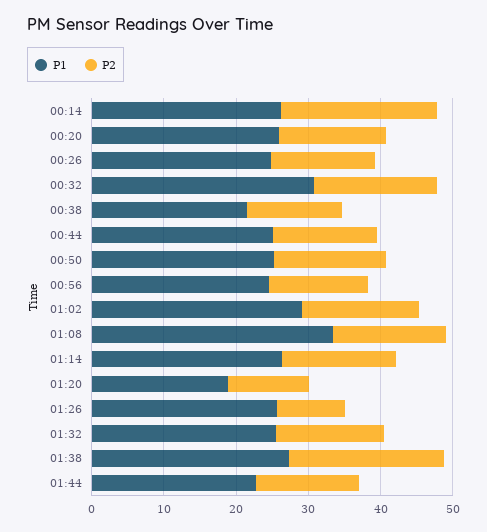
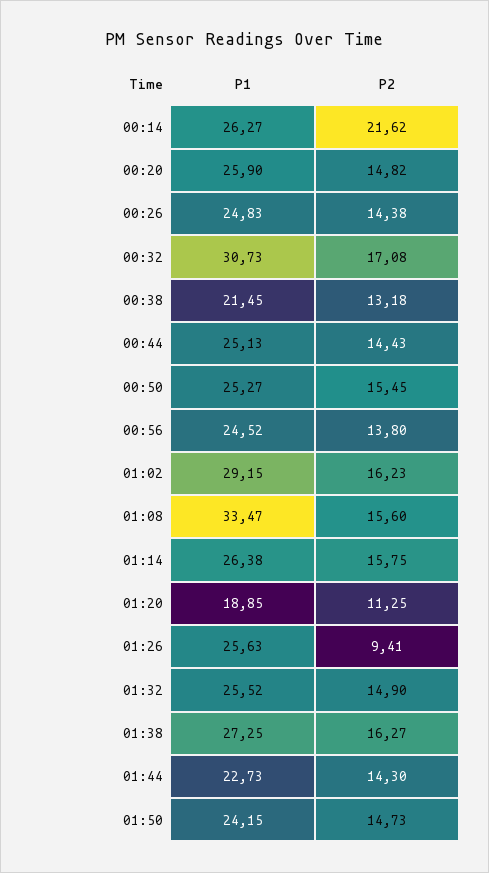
P2, 01:38: 22 -> 16.27
P1, 01:50: none -> 24.15
P2, 01:50: none -> 14.73

